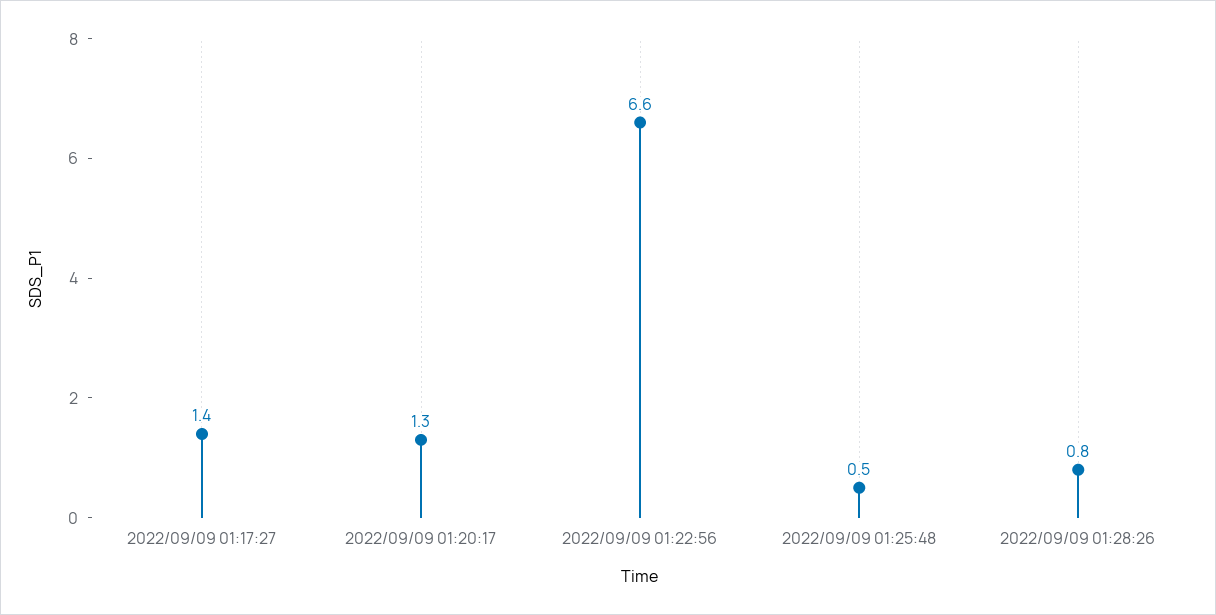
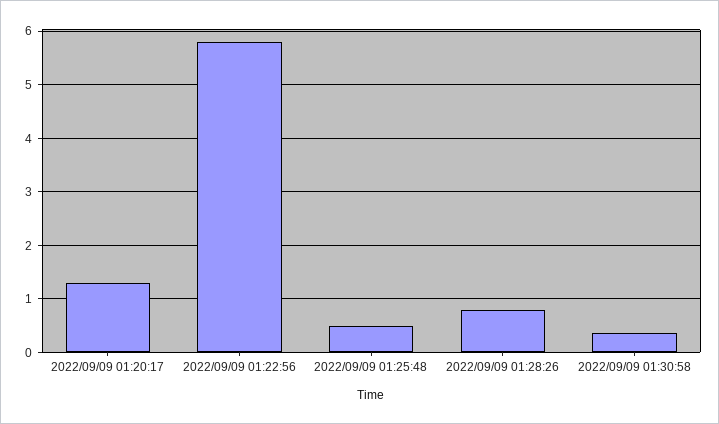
2022/09/09 01:17:27: 1.4 -> none
2022/09/09 01:22:56: 6.6 -> 5.8
2022/09/09 01:30:58: none -> 0.4

